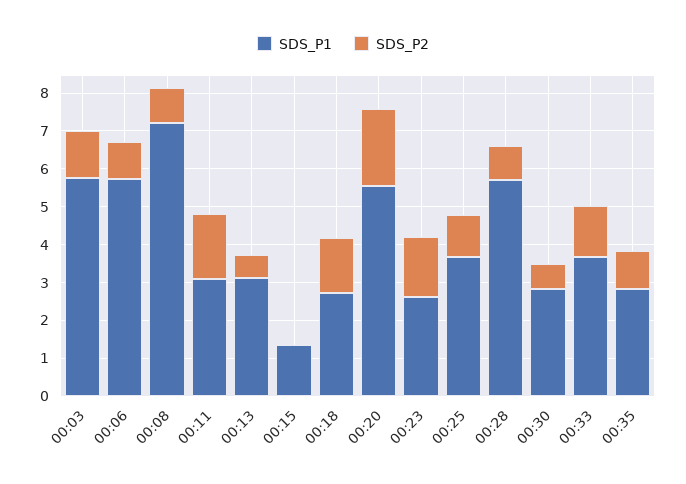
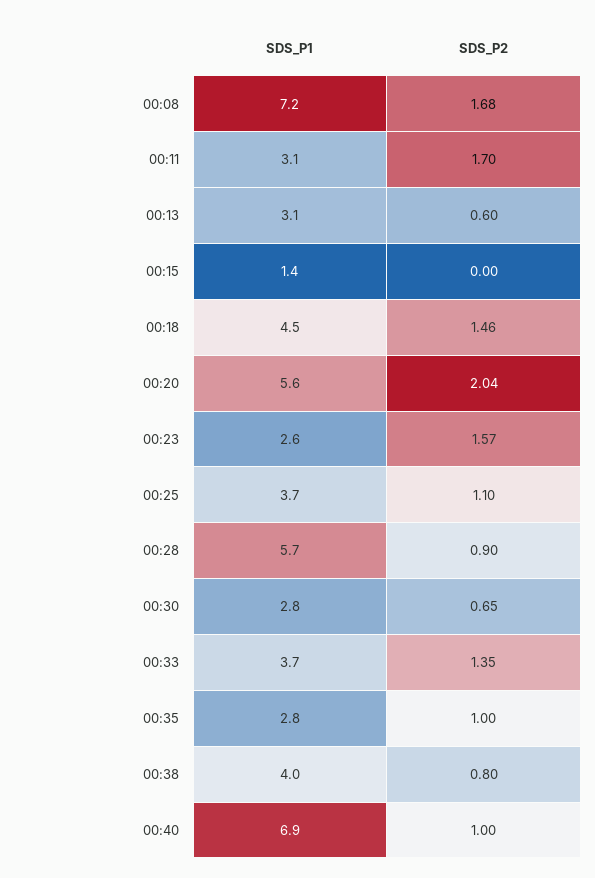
SDS_P1, 00:03: 5.75 -> none
SDS_P2, 00:03: 1.25 -> none
SDS_P1, 00:06: 5.75 -> none
SDS_P2, 00:06: 1 -> none
SDS_P2, 00:08: 1 -> 1.68
SDS_P1, 00:18: 2.75 -> 4.5
SDS_P1, 00:38: none -> 4
SDS_P2, 00:38: none -> 0.8
SDS_P1, 00:40: none -> 6.9
SDS_P2, 00:40: none -> 1

